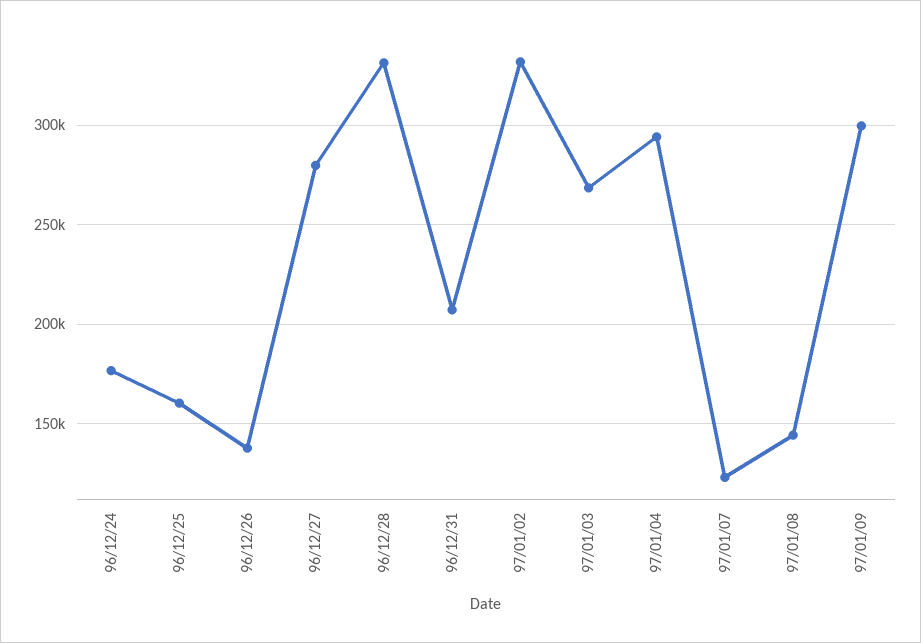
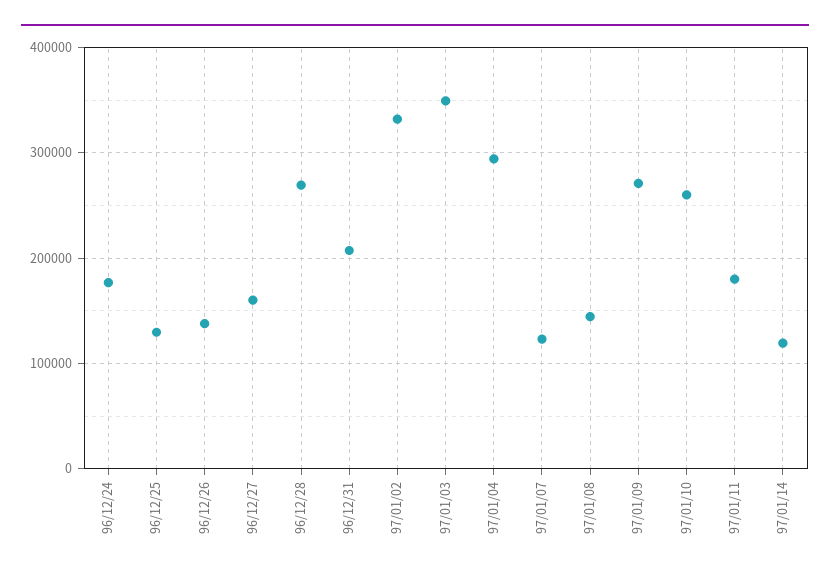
96/12/25: 160000 -> 130000
96/12/27: 280000 -> 160000
96/12/28: 330000 -> 270000
97/01/03: 270000 -> 350000
97/01/09: 300000 -> 270000
97/01/10: none -> 260000
97/01/11: none -> 180000
97/01/14: none -> 120000

